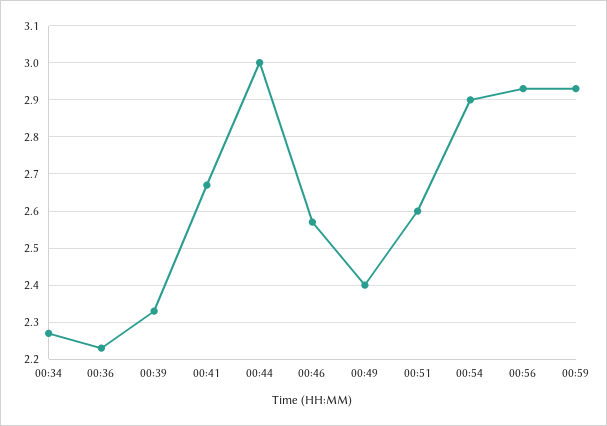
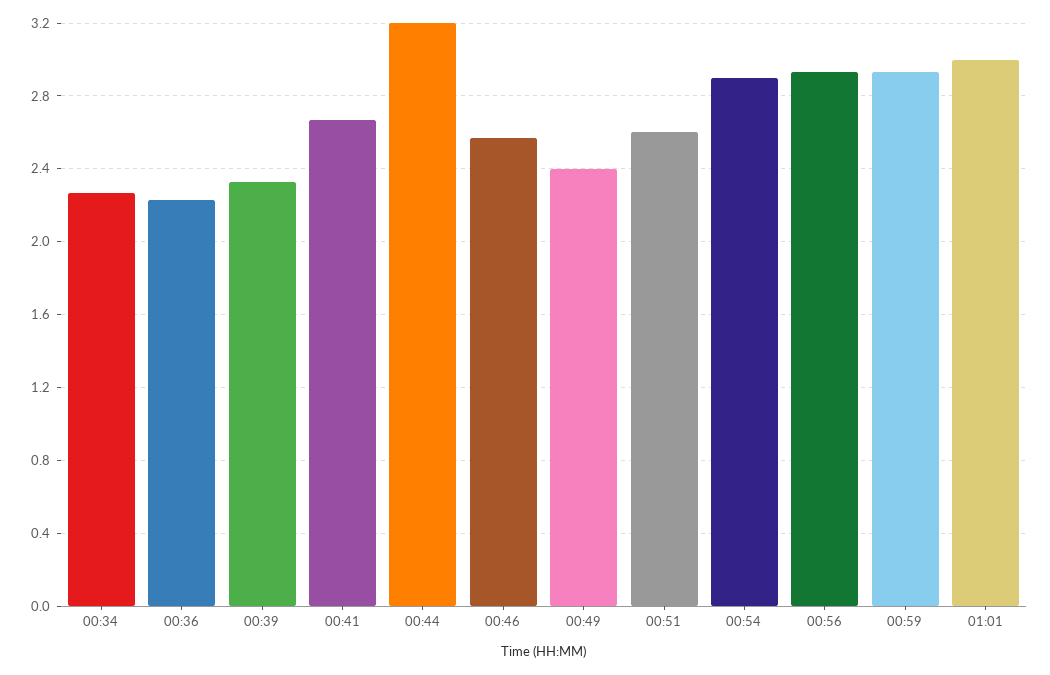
00:44: 3 -> 3.2
01:01: none -> 3

